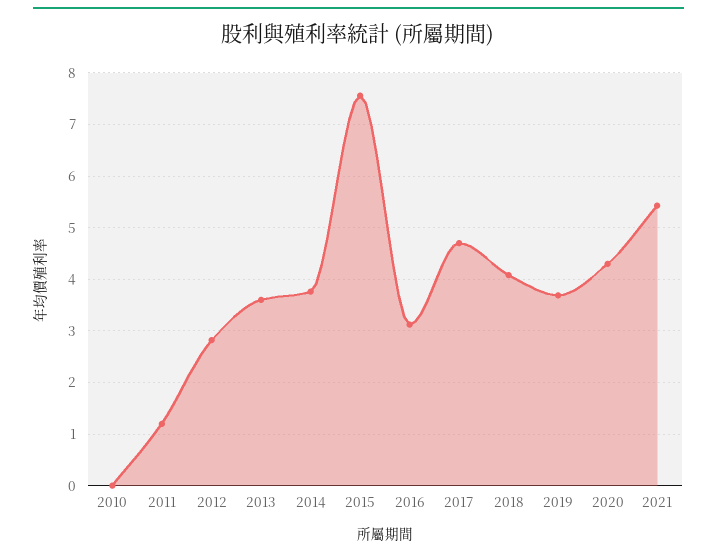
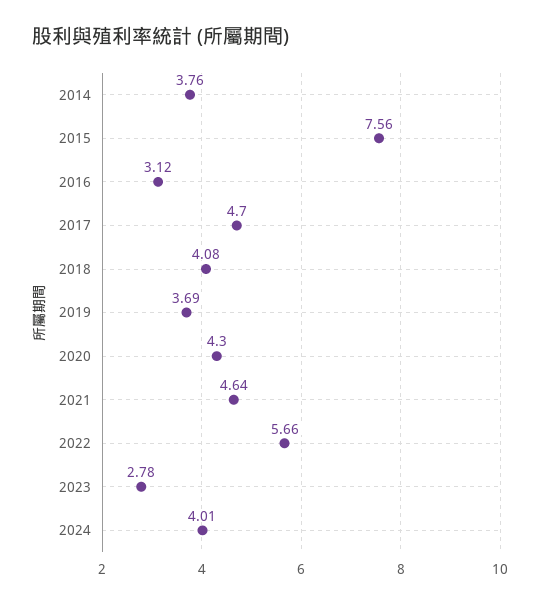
2010: 0 -> none
2011: 1.2 -> none
2012: 2.8 -> none
2013: 3.6 -> none
2021: 5.4 -> 4.64
2022: none -> 5.66
2023: none -> 2.78
2024: none -> 4.01

